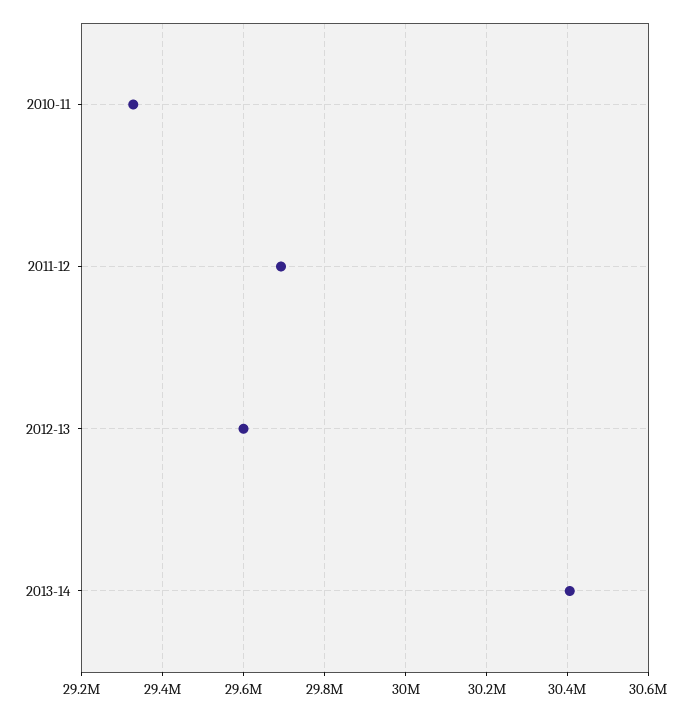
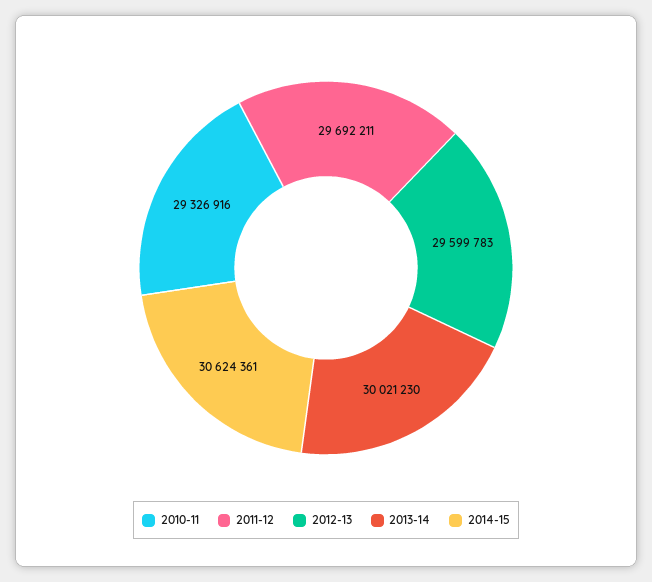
2013-14: 30400000 -> 30021230
2014-15: none -> 30624361

